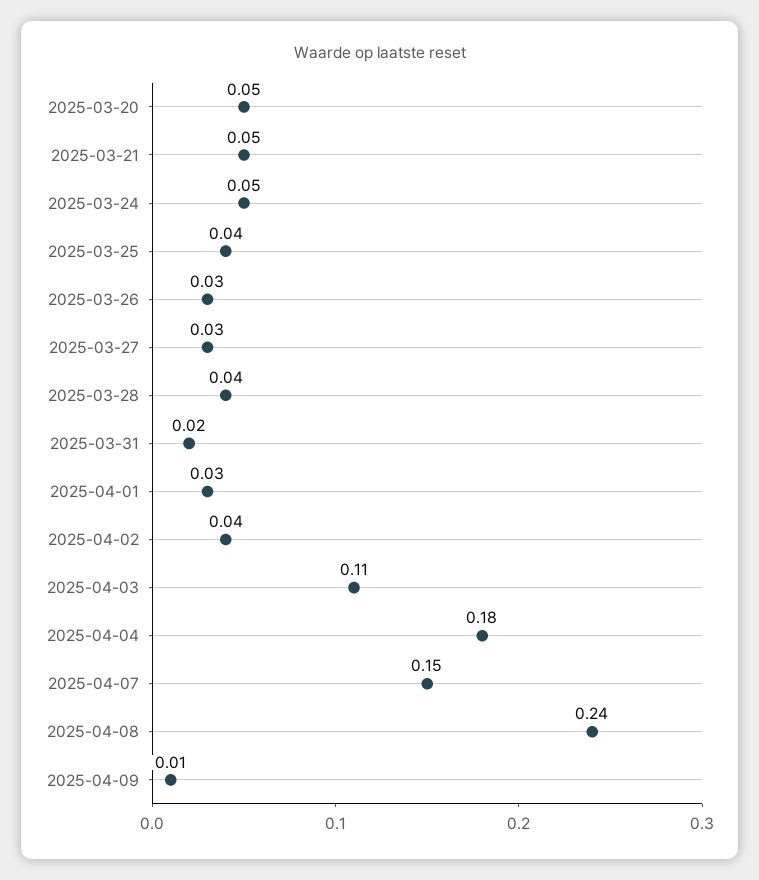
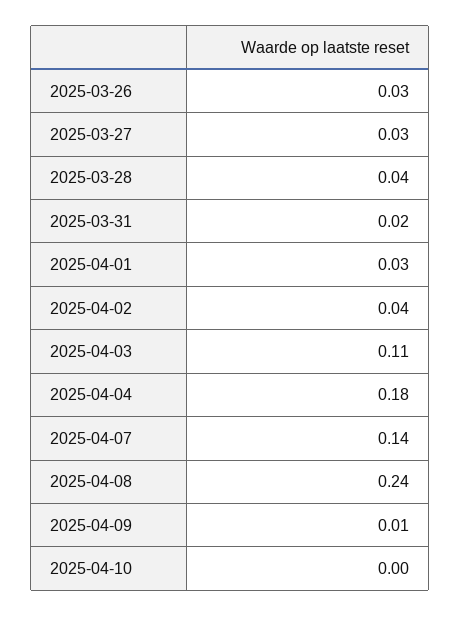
2025-03-20: 0.05 -> none
2025-03-21: 0.05 -> none
2025-03-24: 0.05 -> none
2025-03-25: 0.04 -> none
2025-04-07: 0.15 -> 0.14
2025-04-10: none -> 0

